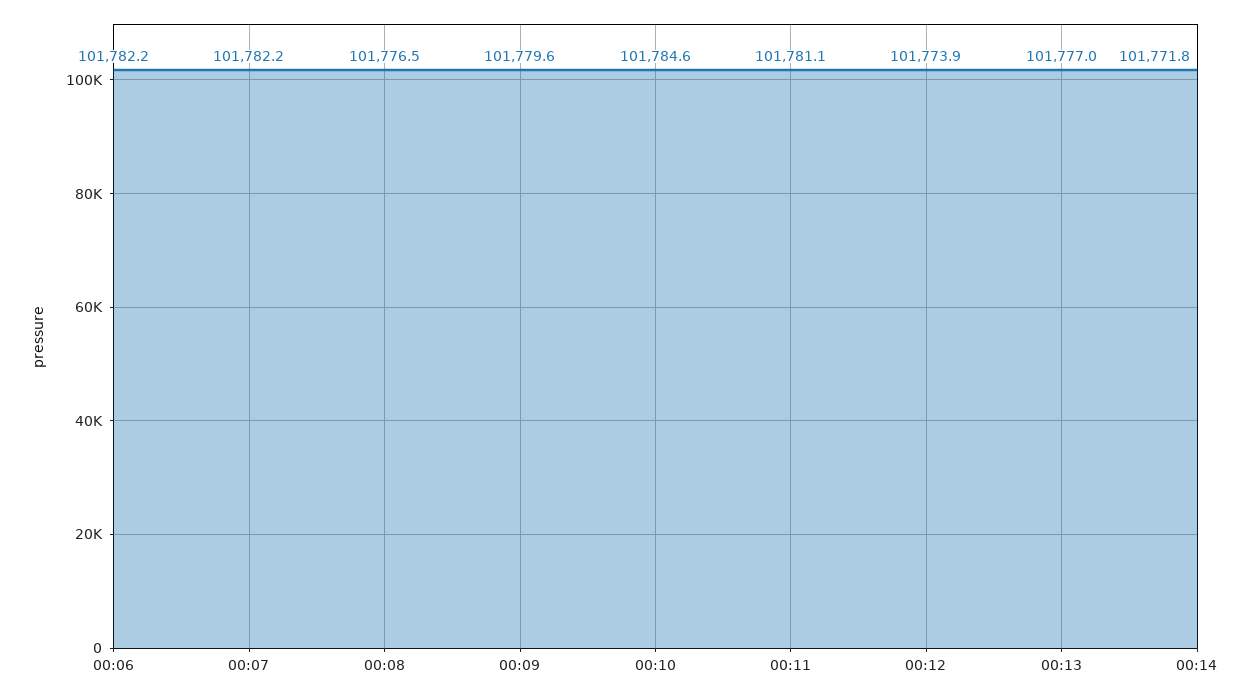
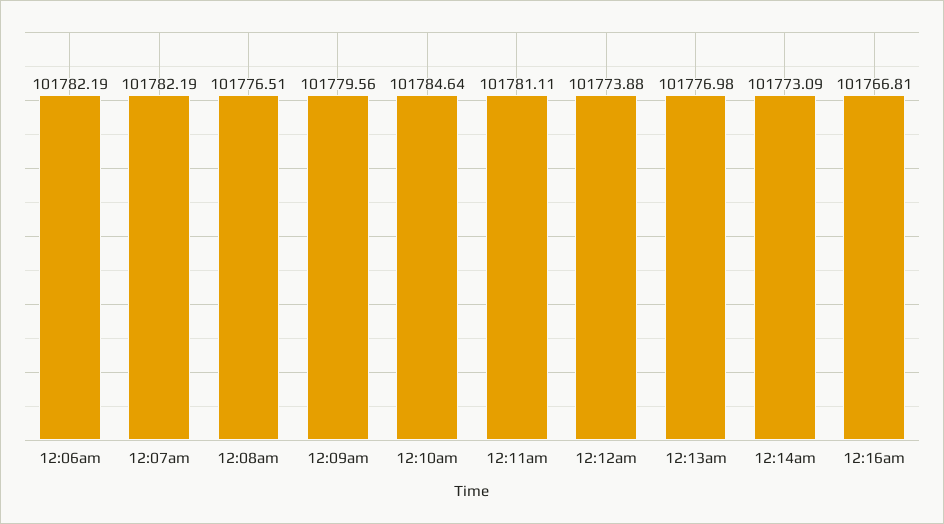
00:14: 101771.8 -> 101773.09
12:16am: none -> 101766.81

